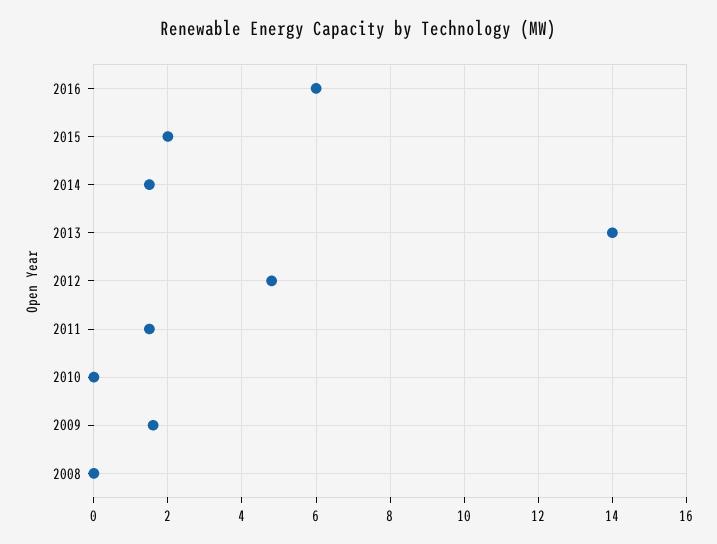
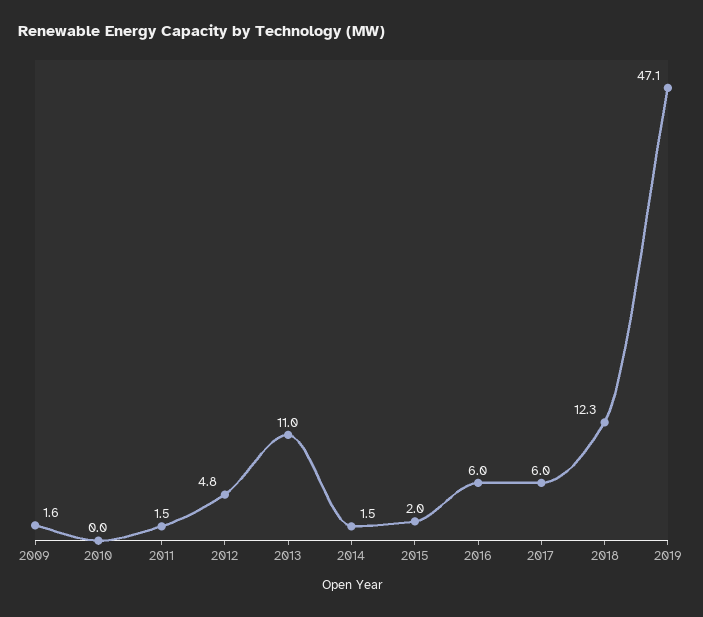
2013: 14 -> 11
2008: 0 -> none
2017: none -> 6
2018: none -> 12.3
2019: none -> 47.1

